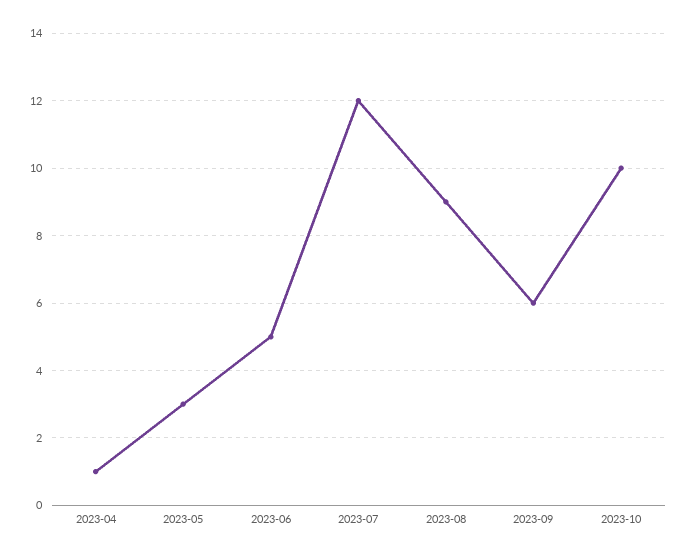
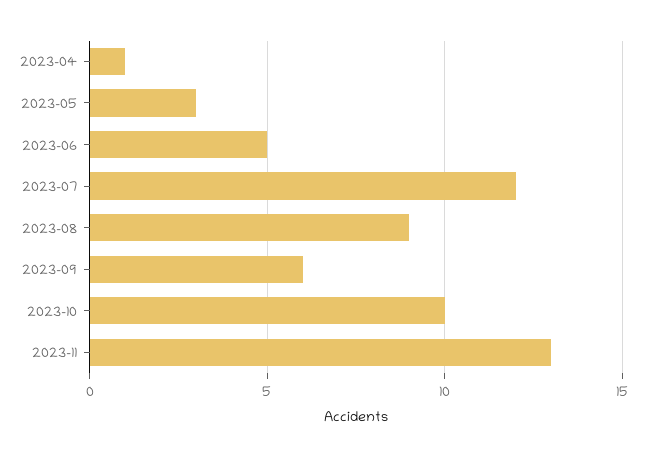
2023-11: none -> 13

